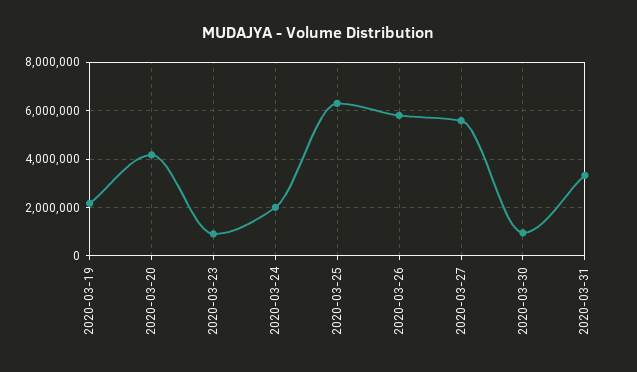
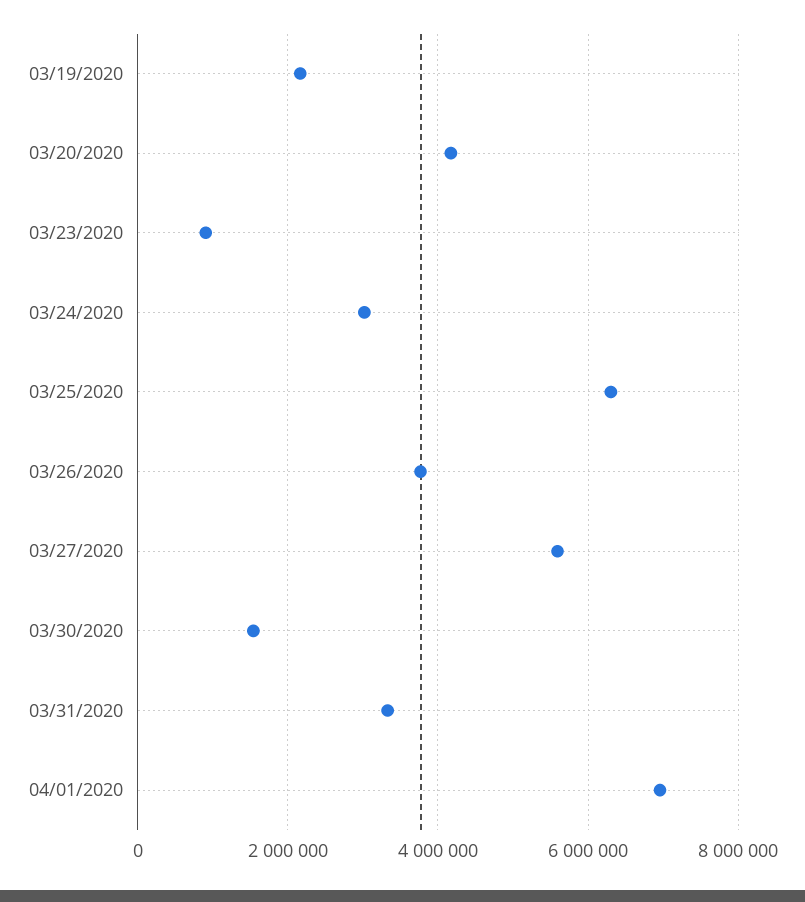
2020-03-24: 2000000 -> 3000000
2020-03-26: 5750000 -> 3800000
2020-03-30: 1000000 -> 1600000
04/01/2020: none -> 7000000

